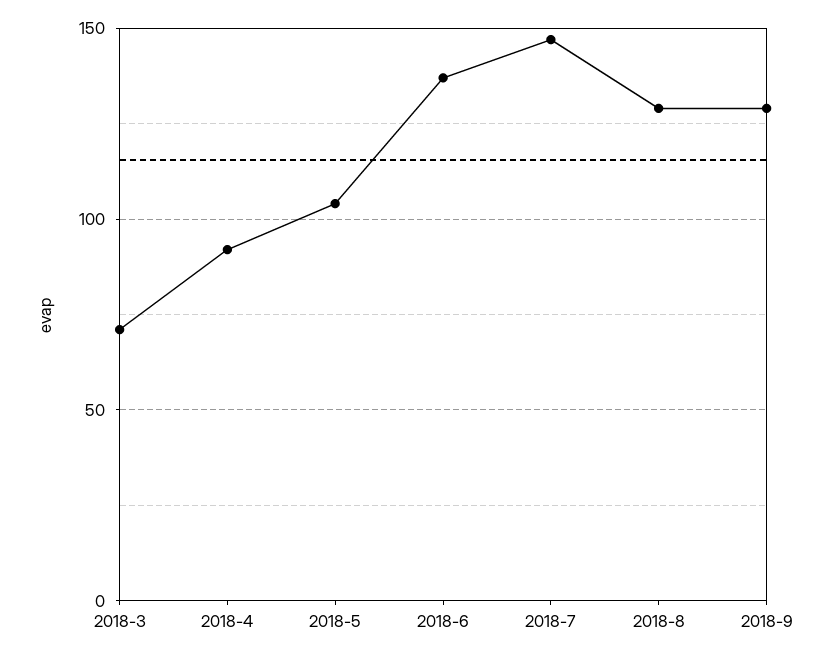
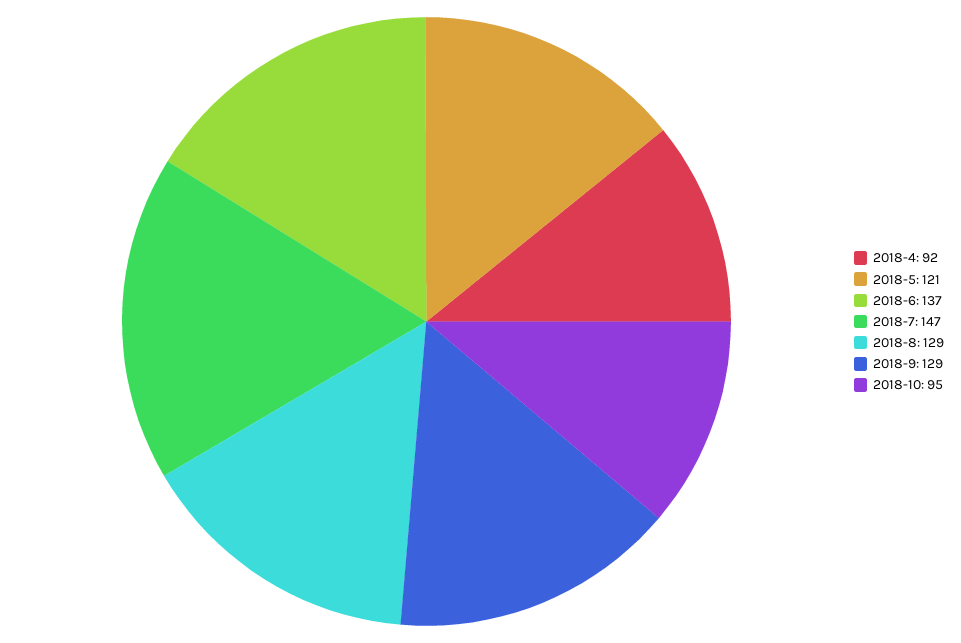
2018-3: 70 -> none
2018-5: 105 -> 121
2018-10: none -> 95

